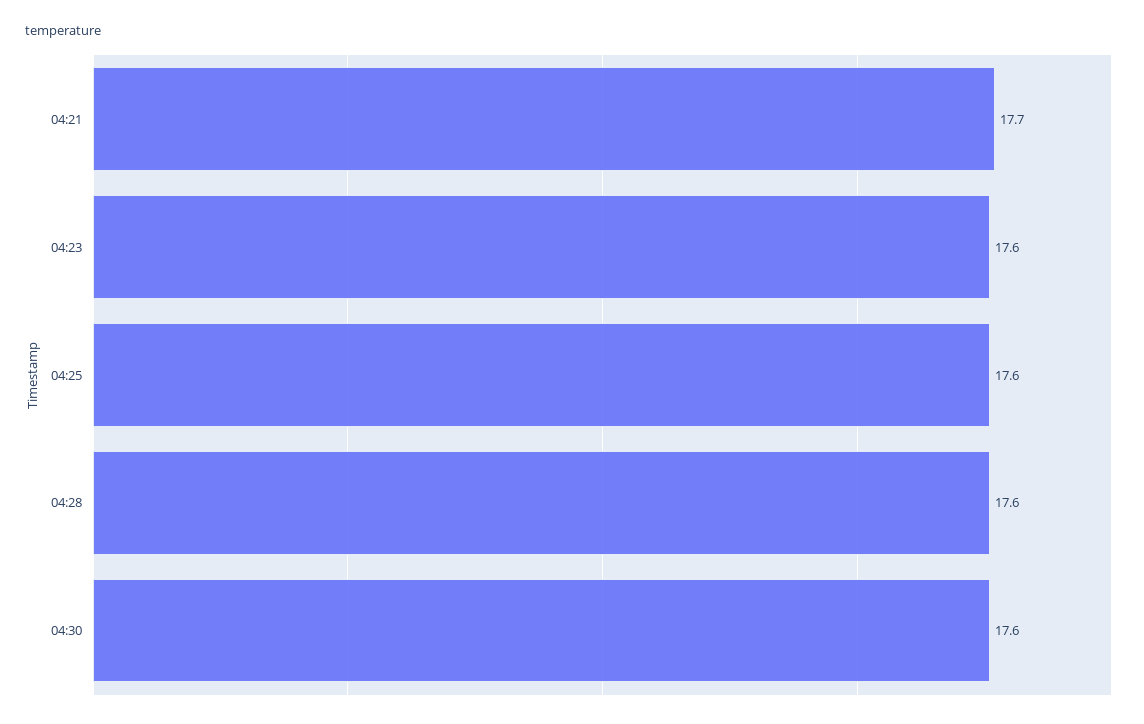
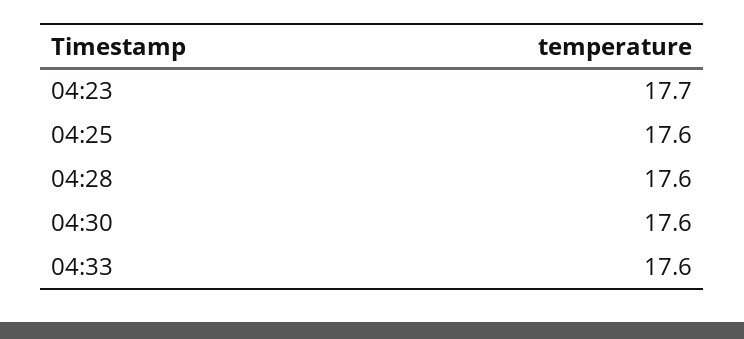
04:21: 17.7 -> none
04:23: 17.6 -> 17.7
04:33: none -> 17.6

